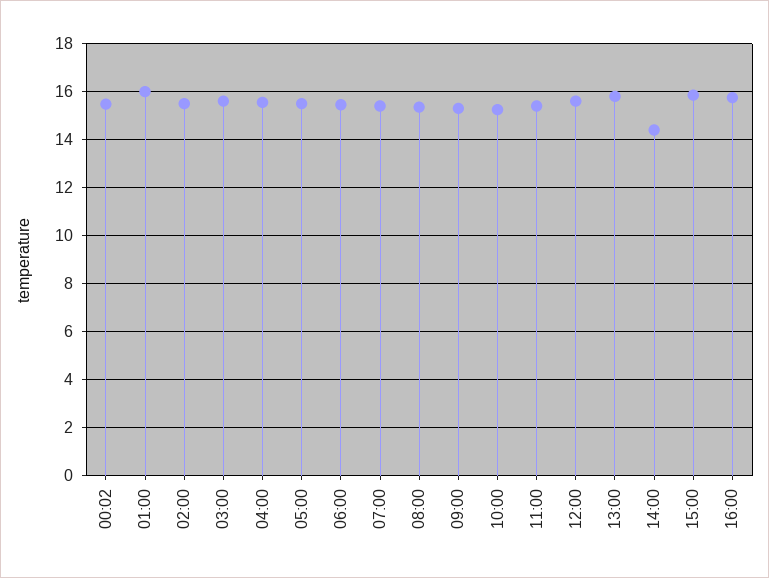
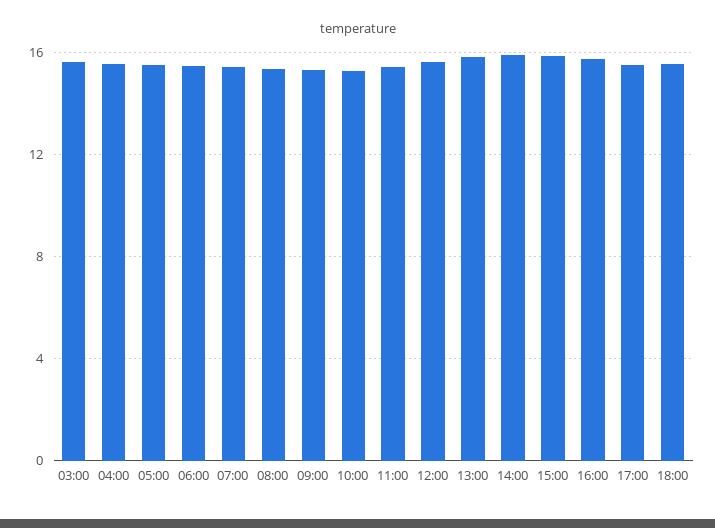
00:02: 15.5 -> none
01:00: 16 -> none
02:00: 15.5 -> none
14:00: 14.5 -> 16
17:00: none -> 15.5
18:00: none -> 15.5

